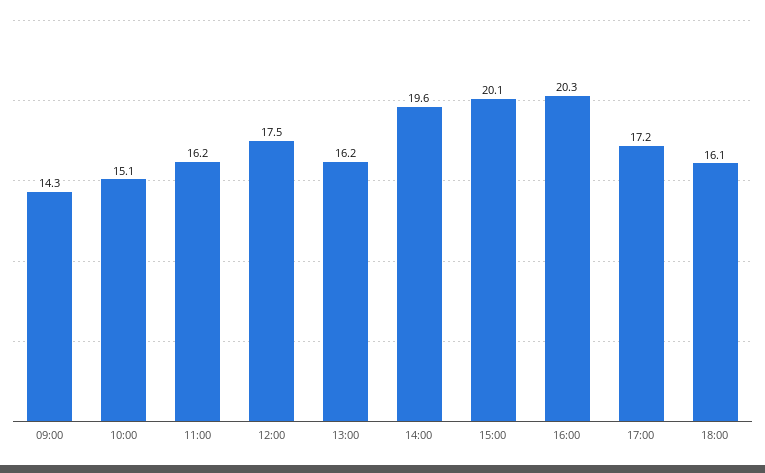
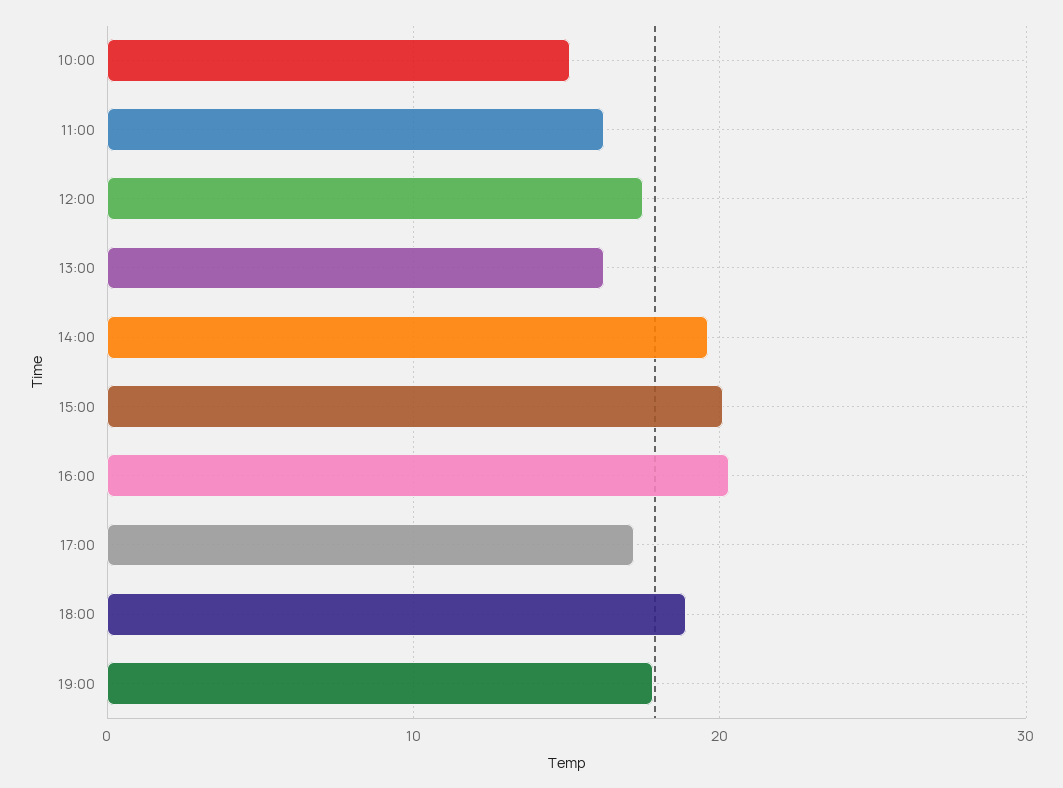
09:00: 14.3 -> none
18:00: 16.1 -> 19
19:00: none -> 18

